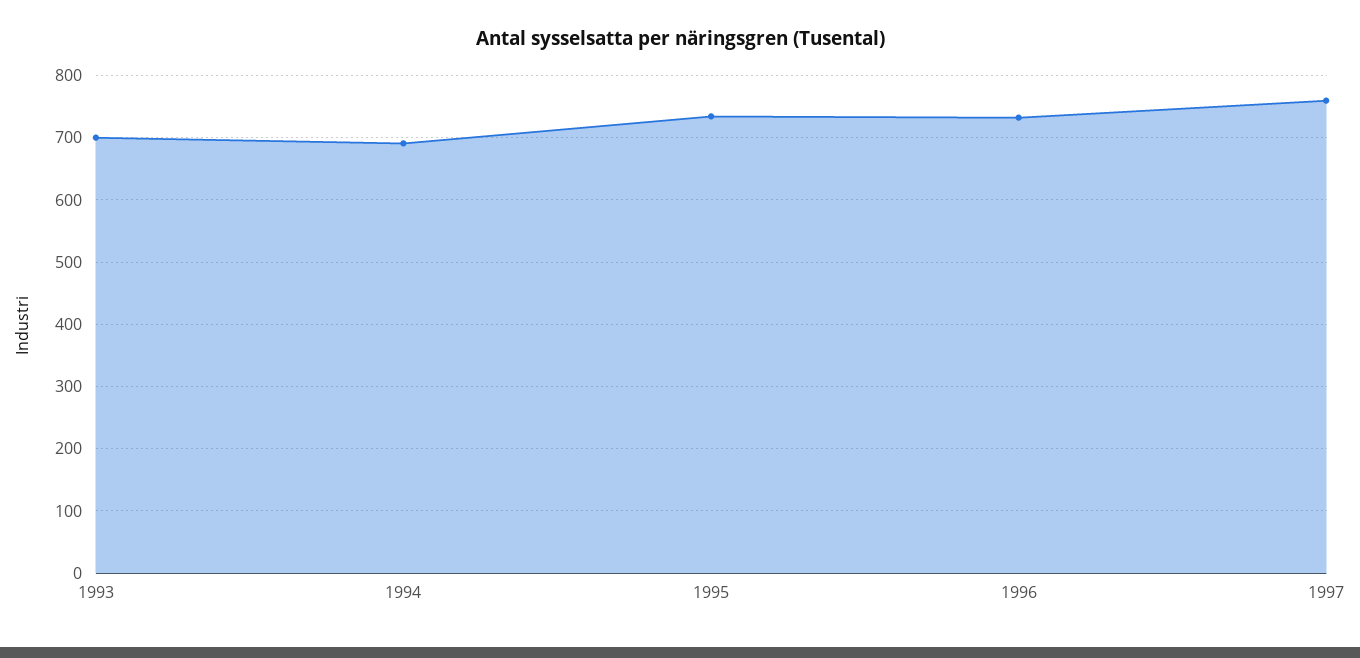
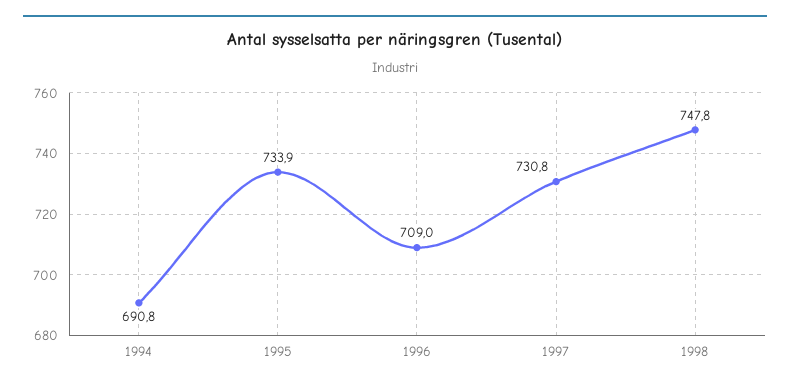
1993: 700 -> none
1996: 730 -> 709
1997: 760 -> 730.8
1998: none -> 747.8

